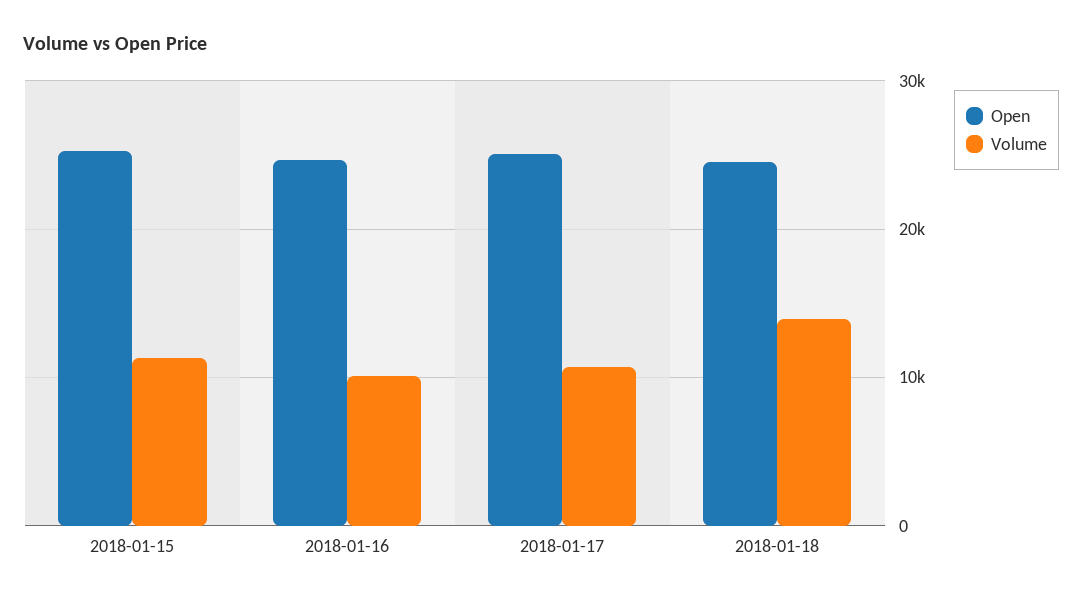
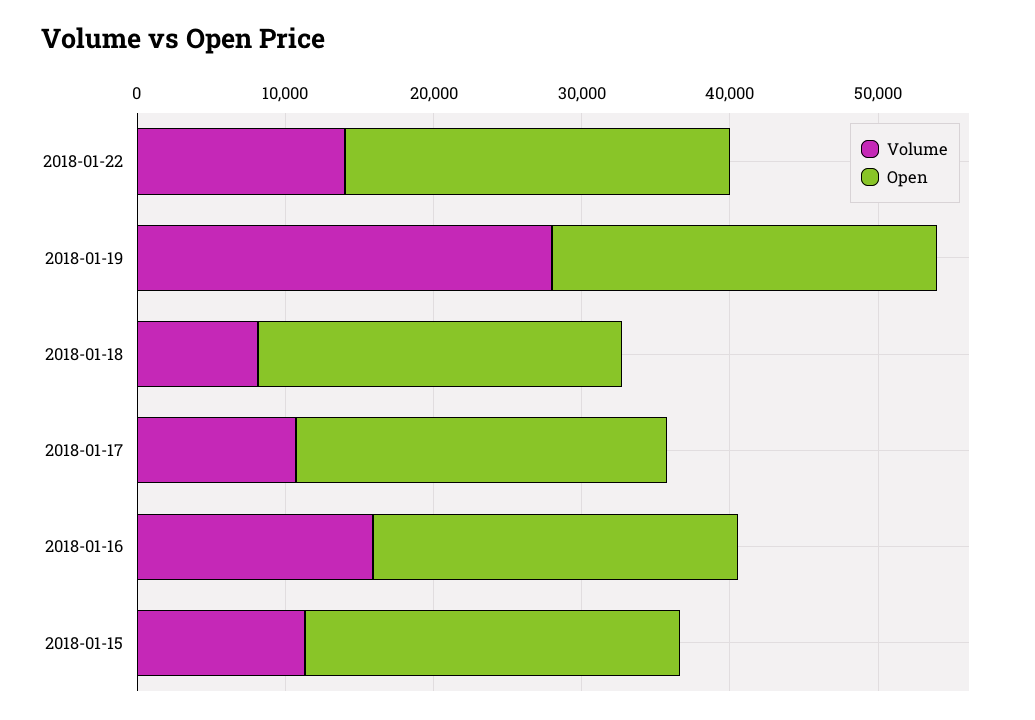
Volume, 2018-01-16: 10000 -> 16000
Volume, 2018-01-18: 14000 -> 8000
Volume, 2018-01-22: none -> 14000
Open, 2018-01-22: none -> 26000
Volume, 2018-01-19: none -> 28000
Open, 2018-01-19: none -> 26000

